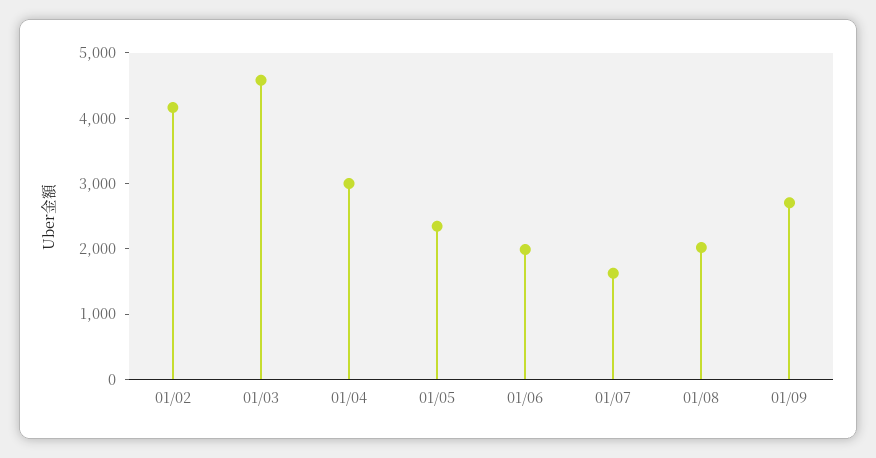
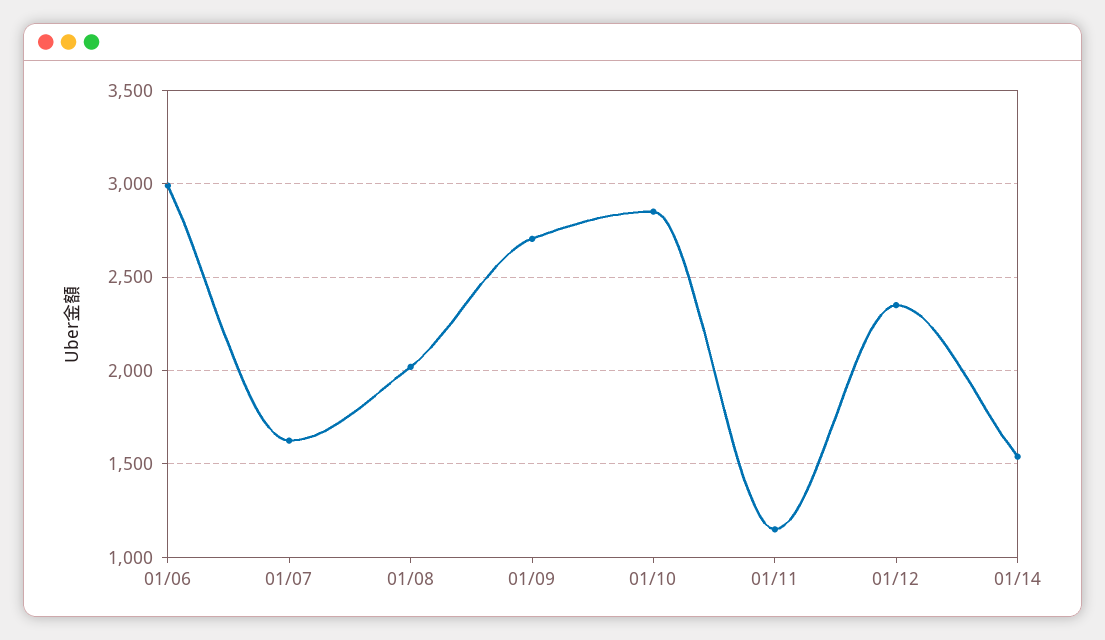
01/02: 4200 -> none
01/03: 4600 -> none
01/04: 3000 -> none
01/05: 2400 -> none
01/06: 2000 -> 3000
01/10: none -> 2850
01/11: none -> 1150
01/12: none -> 2350
01/14: none -> 1550

